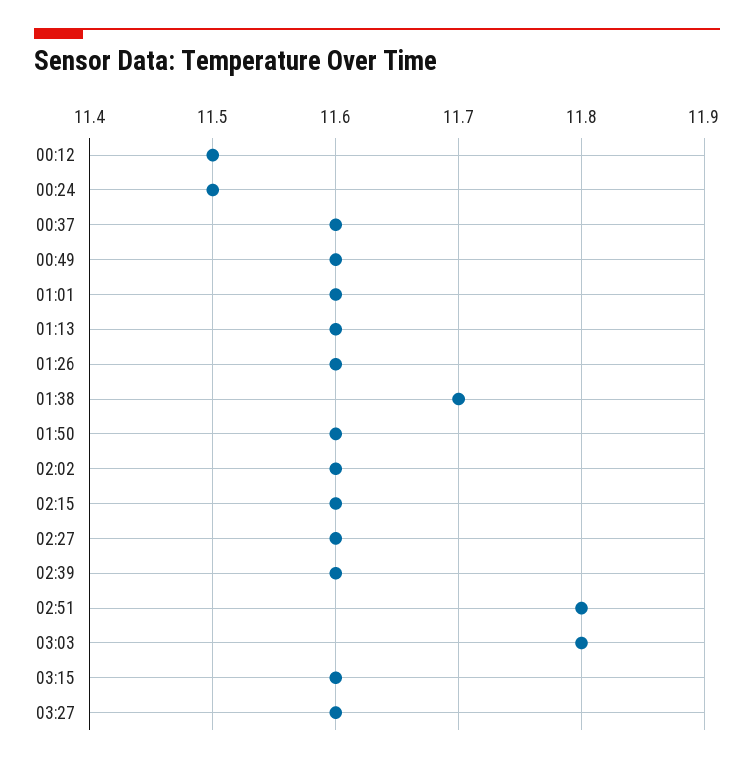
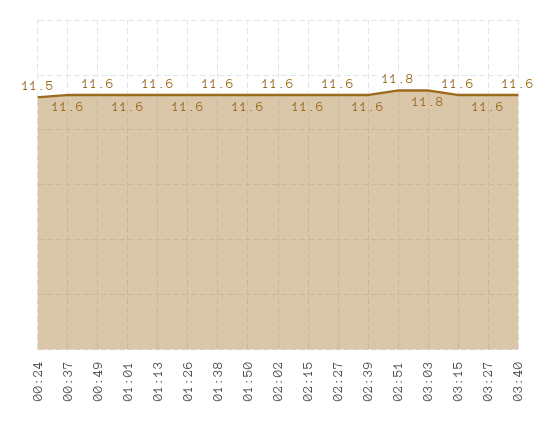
00:12: 11.5 -> none
01:38: 11.7 -> 11.6
03:40: none -> 11.6

